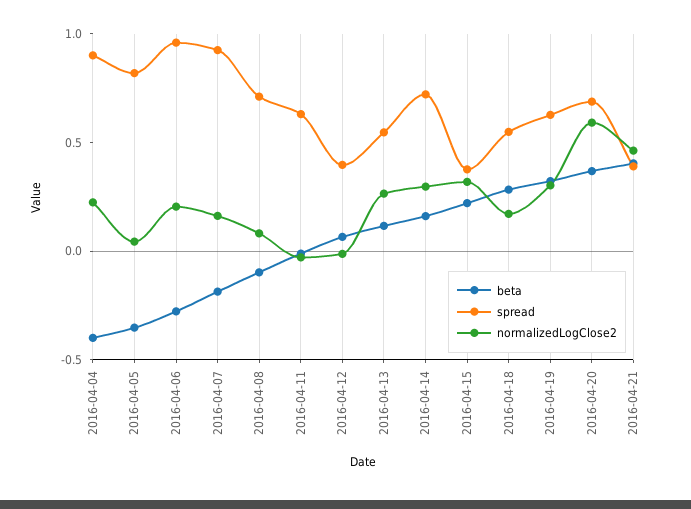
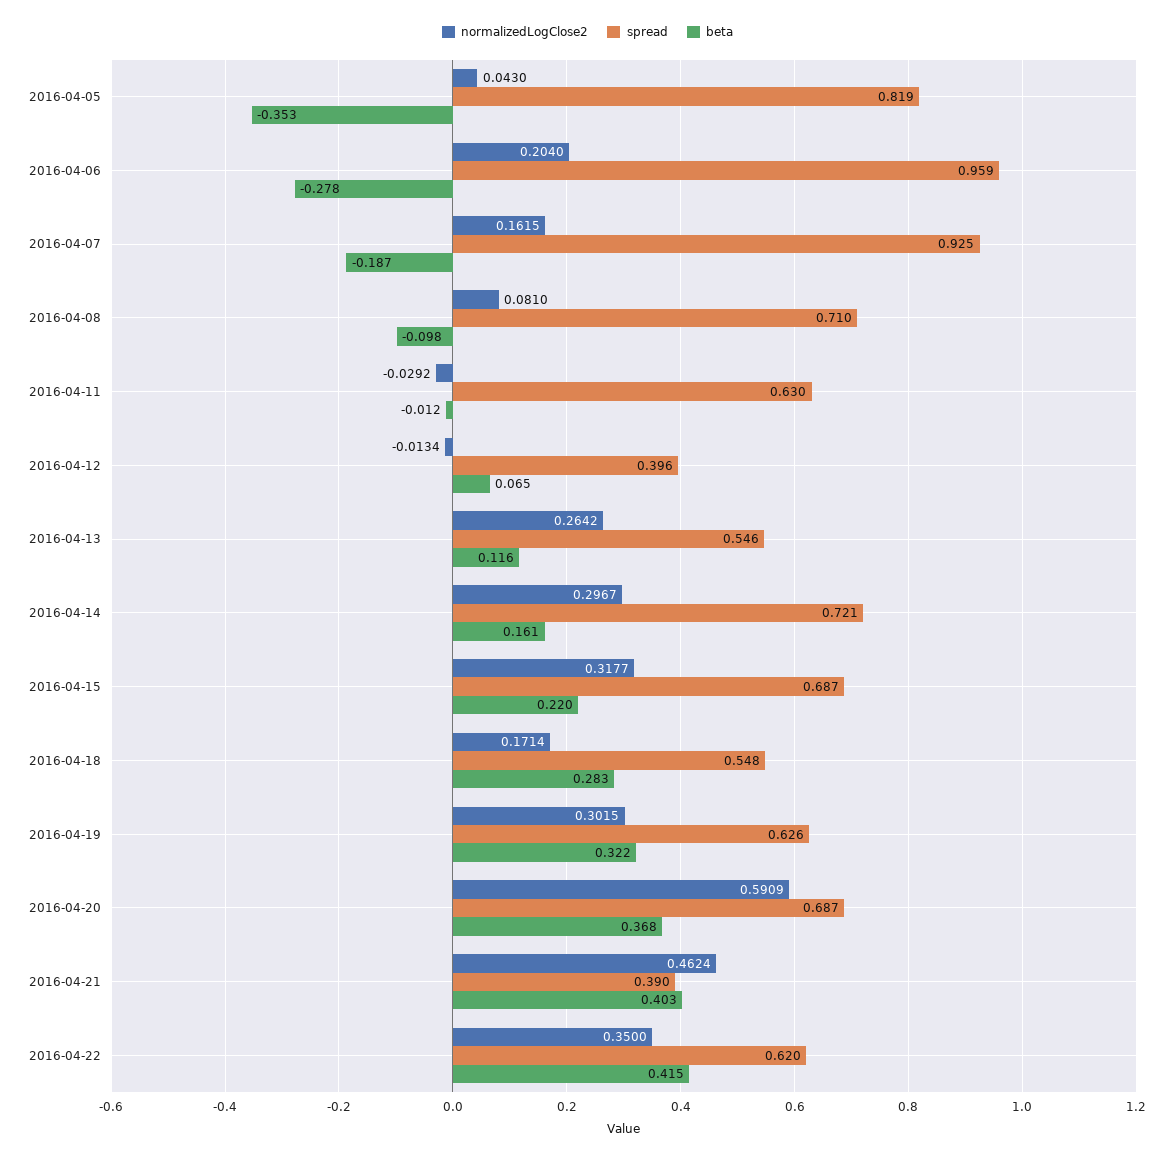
beta, 2016-04-04: -0.4 -> none
spread, 2016-04-04: 0.9 -> none
normalizedLogClose2, 2016-04-04: 0.2 -> none
spread, 2016-04-15: 0.4 -> 0.687
normalizedLogClose2, 2016-04-22: none -> 0.35
spread, 2016-04-22: none -> 0.62
beta, 2016-04-22: none -> 0.415

